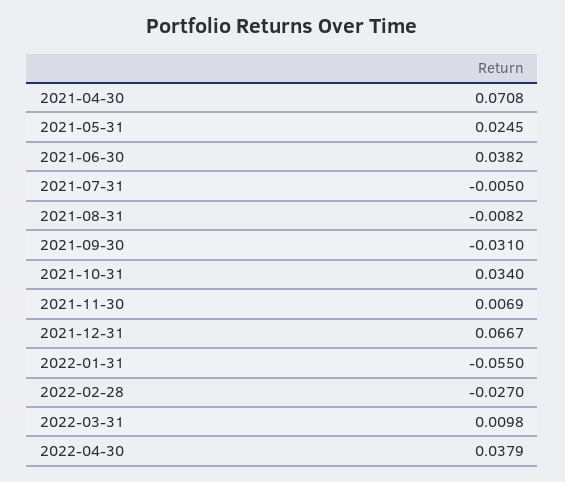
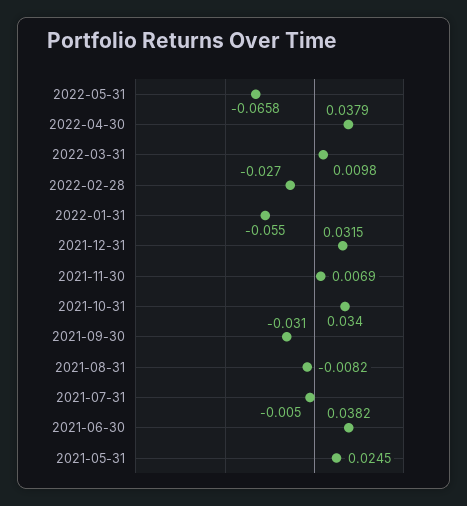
2021-04-30: 0.0708 -> none
2021-12-31: 0.0667 -> 0.0315
2022-05-31: none -> -0.0658

